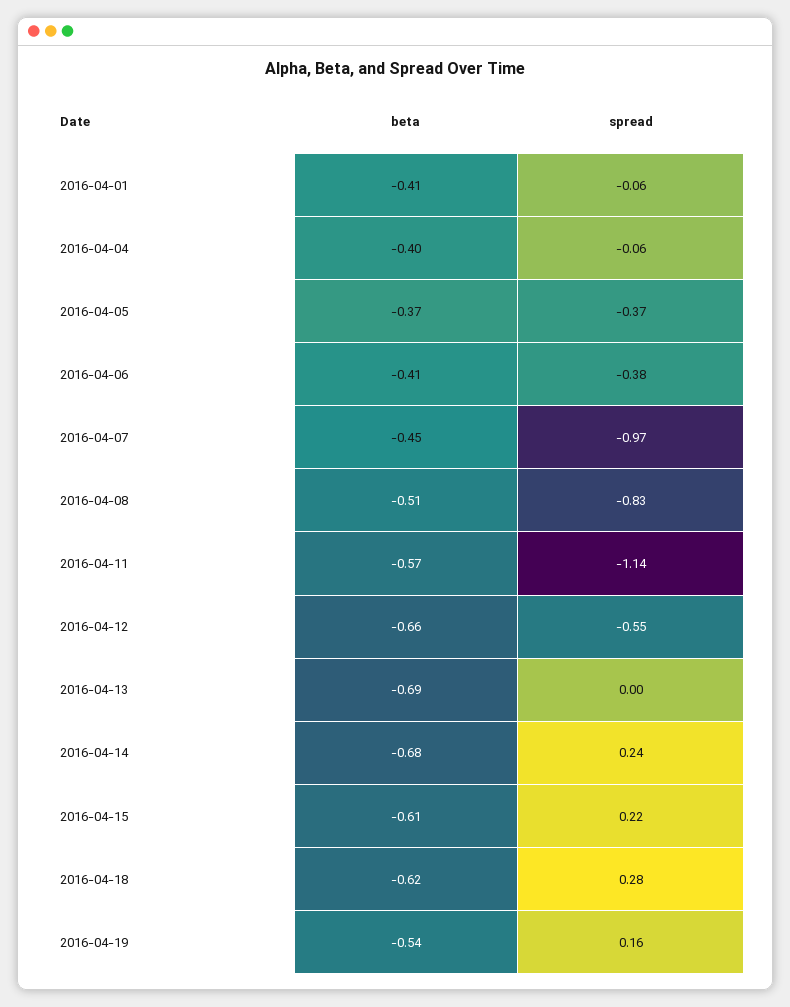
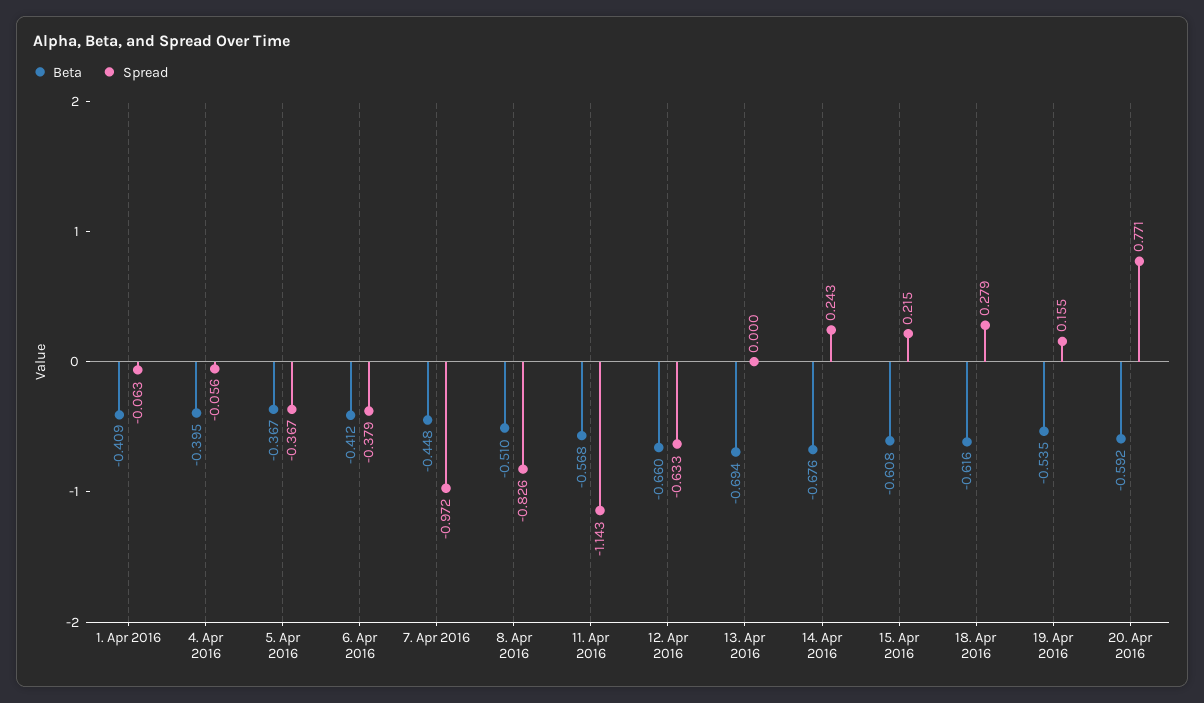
spread, 2016-04-12: -0.55 -> -0.633
beta, 20. Apr 2016: none -> -0.592
spread, 20. Apr 2016: none -> 0.771

